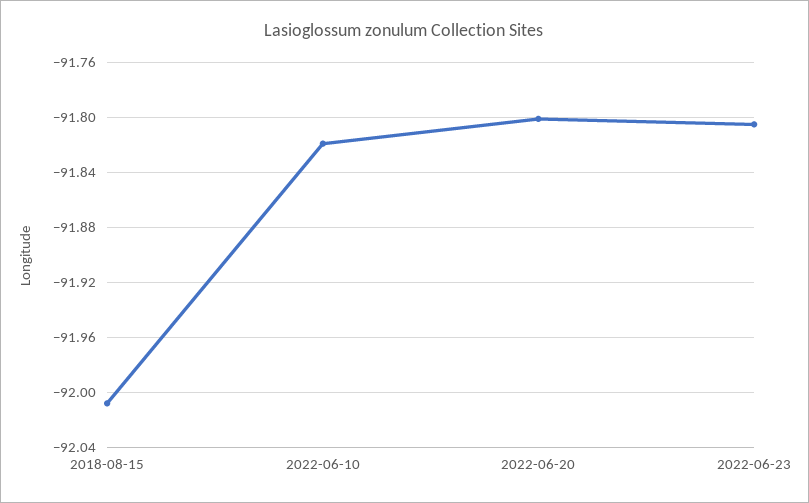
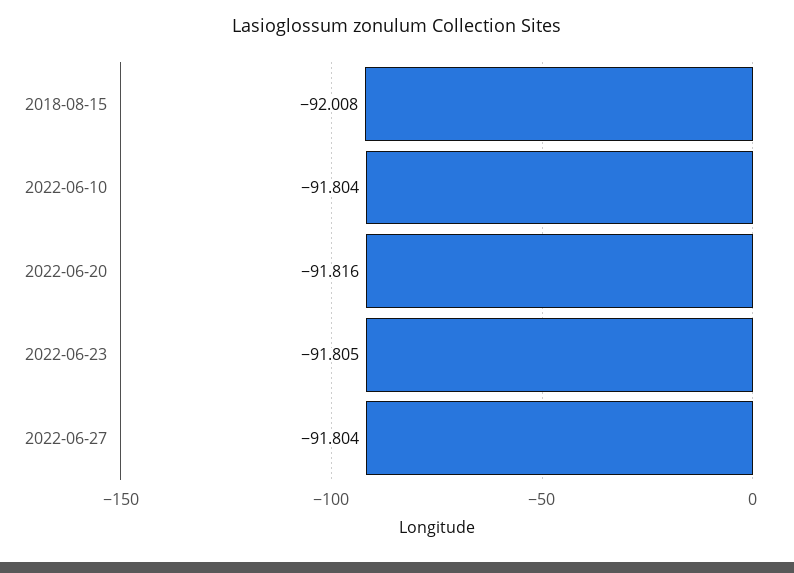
2022-06-10: -91.82 -> -91.804
2022-06-20: -91.8 -> -91.816
2022-06-27: none -> -91.804

